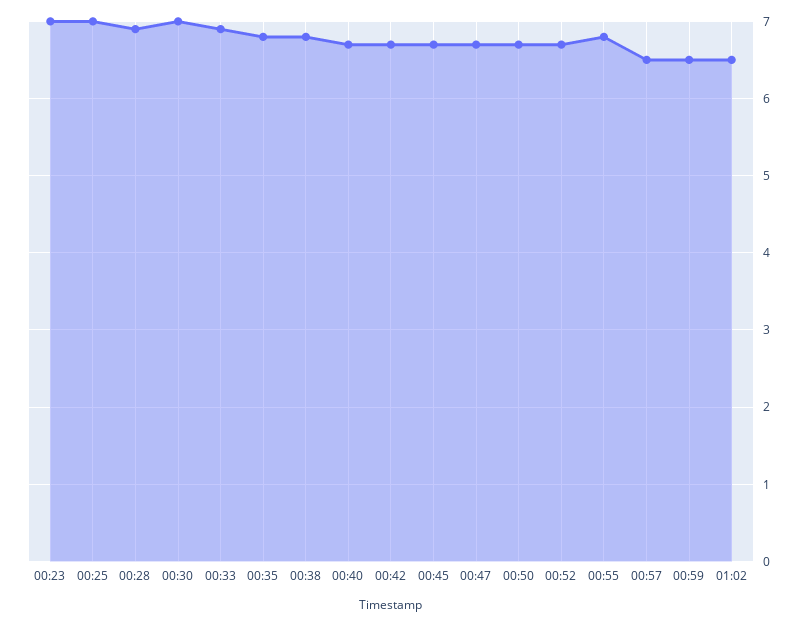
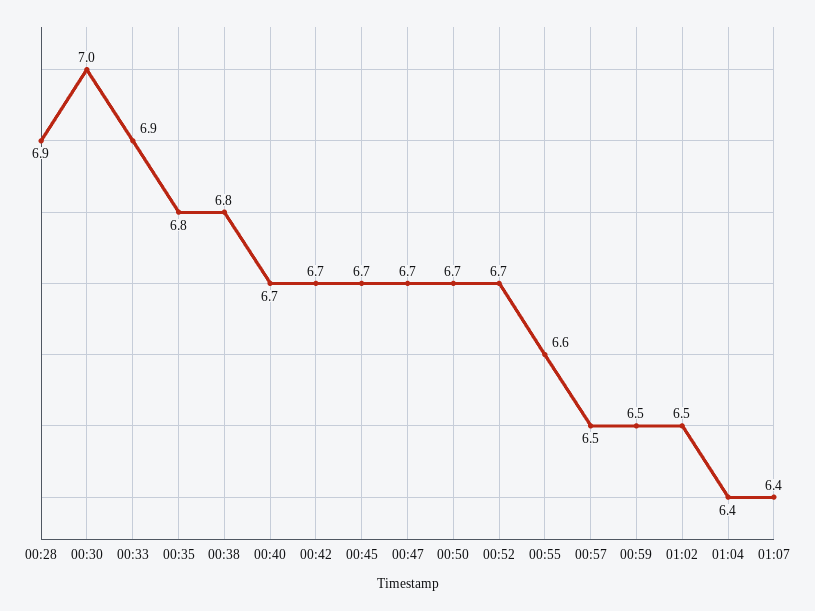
00:23: 7 -> none
00:25: 7 -> none
00:55: 6.8 -> 6.6
01:04: none -> 6.4
01:07: none -> 6.4

